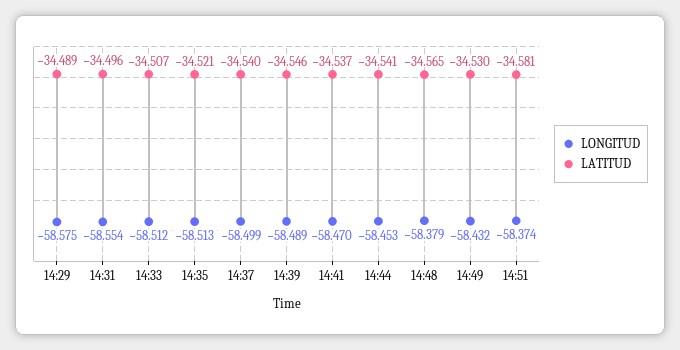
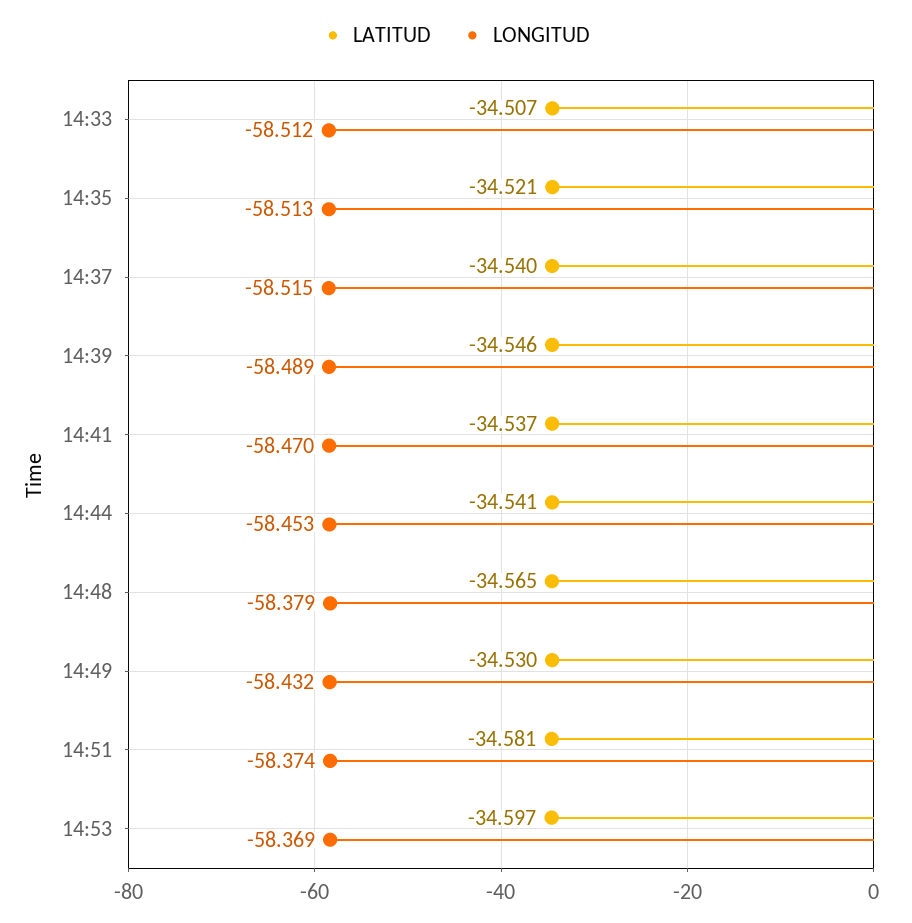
LONGITUD, 14:29: -58.575 -> none
LATITUD, 14:29: -34.489 -> none
LONGITUD, 14:31: -58.554 -> none
LATITUD, 14:31: -34.496 -> none
LONGITUD, 14:37: -58.499 -> -58.515
LATITUD, 14:53: none -> -34.597
LONGITUD, 14:53: none -> -58.369

